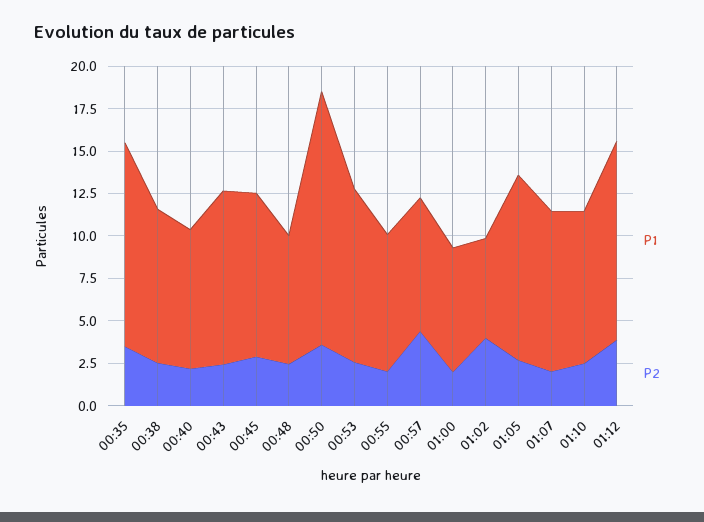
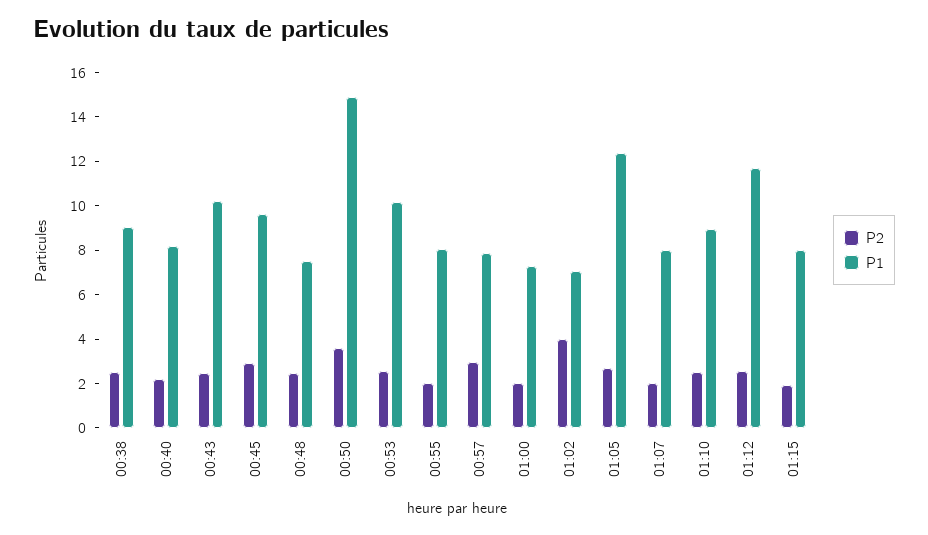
P1, 00:35: 12 -> none
P2, 00:35: 3.5 -> none
P2, 00:57: 4.5 -> 3
P1, 01:02: 6 -> 7
P1, 01:05: 11 -> 12.5
P1, 01:07: 9.5 -> 8
P2, 01:12: 4 -> 2.5
P2, 01:15: none -> 2
P1, 01:15: none -> 8

